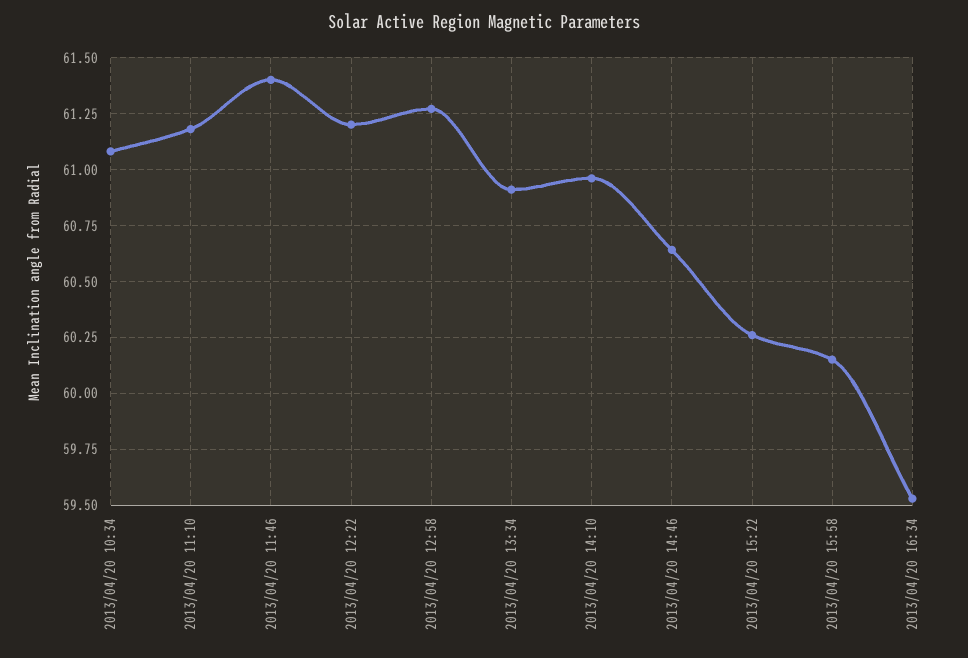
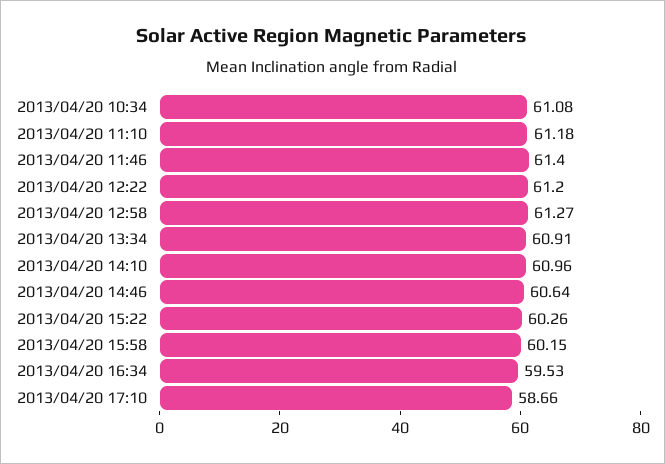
2013/04/20 17:10: none -> 58.66

